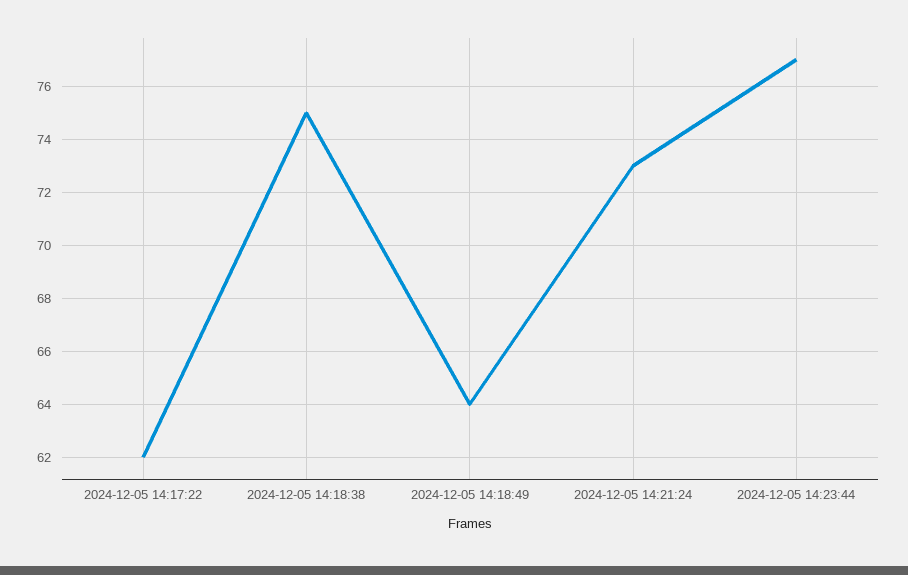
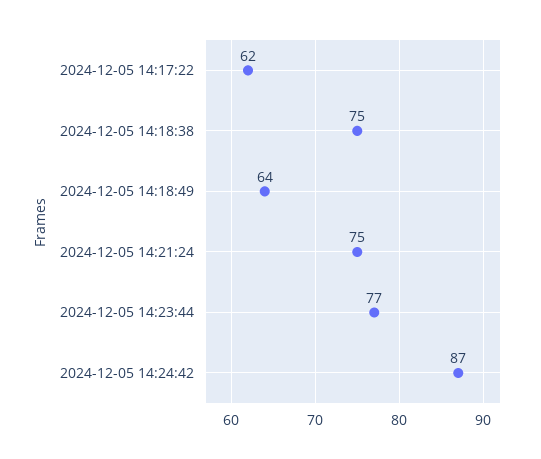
2024-12-05 14:21:24: 73 -> 75
2024-12-05 14:24:42: none -> 87

